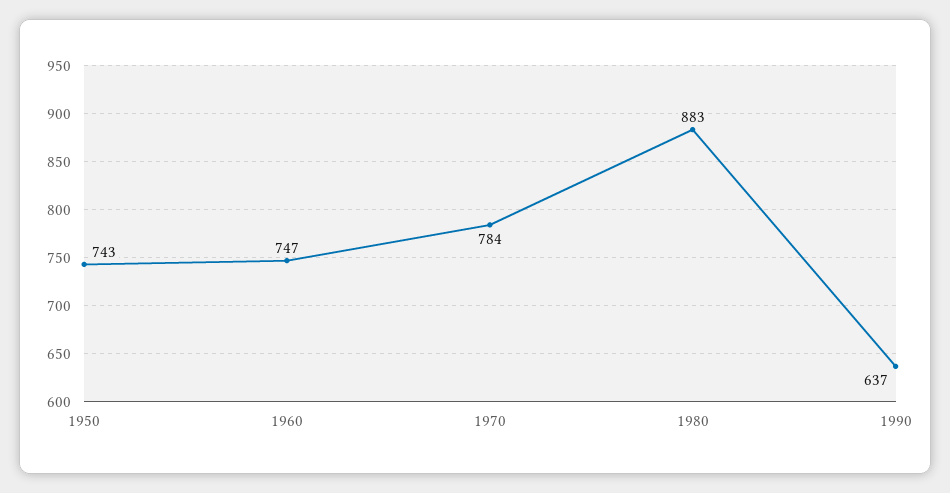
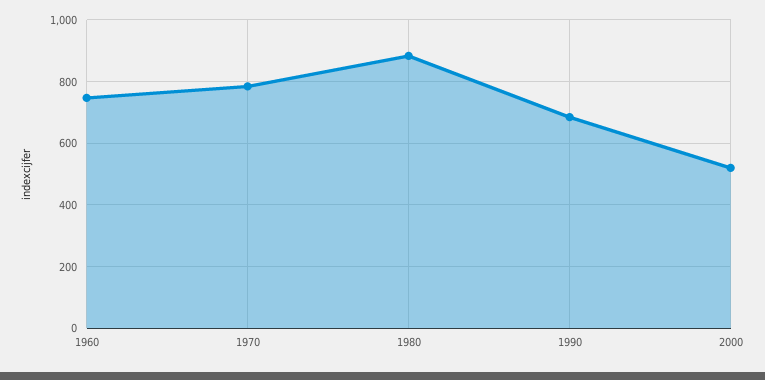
1950: 743 -> none
1990: 637 -> 680
2000: none -> 520

